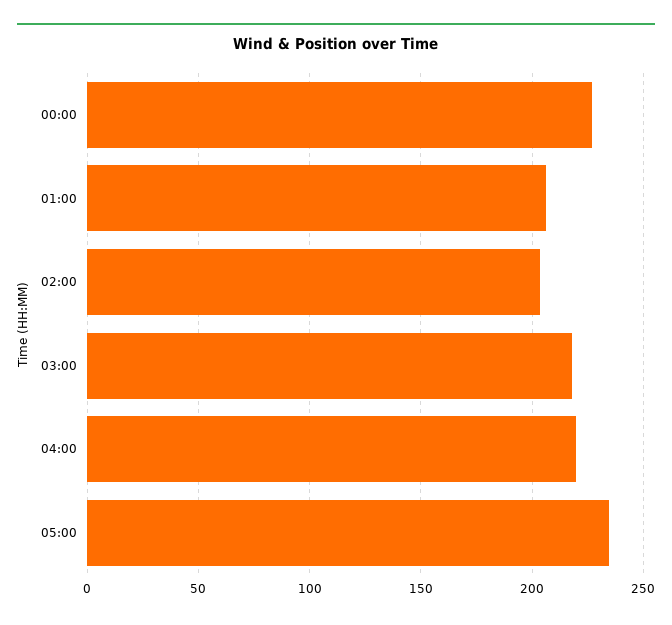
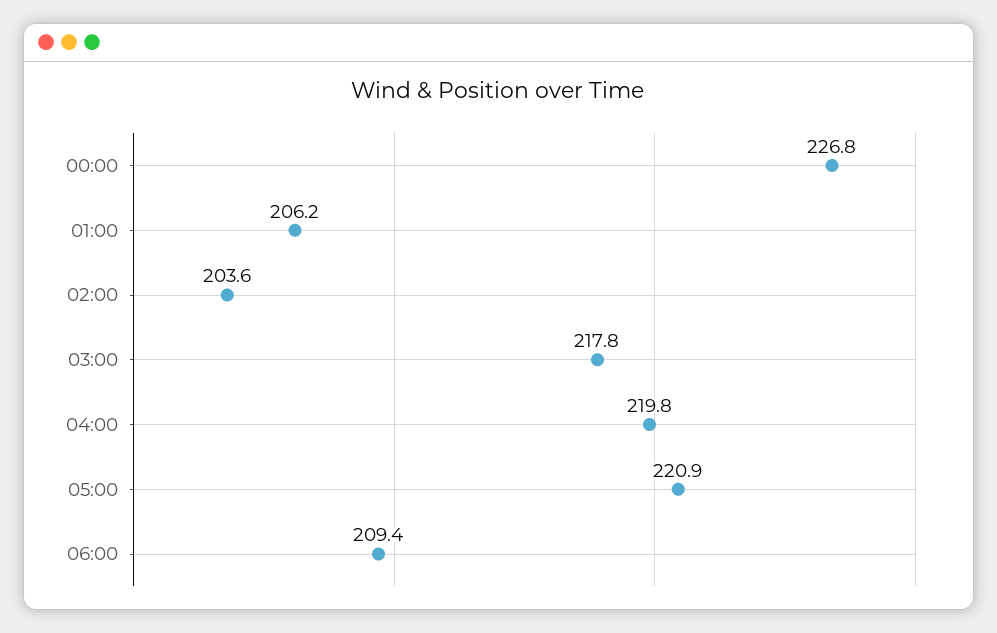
05:00: 235 -> 220.9
06:00: none -> 209.4

